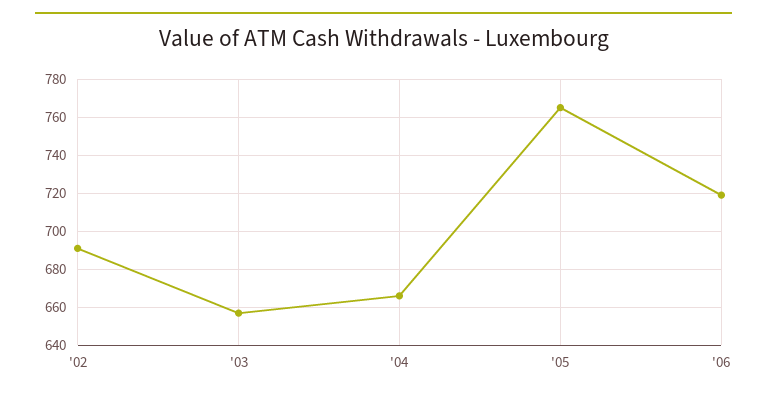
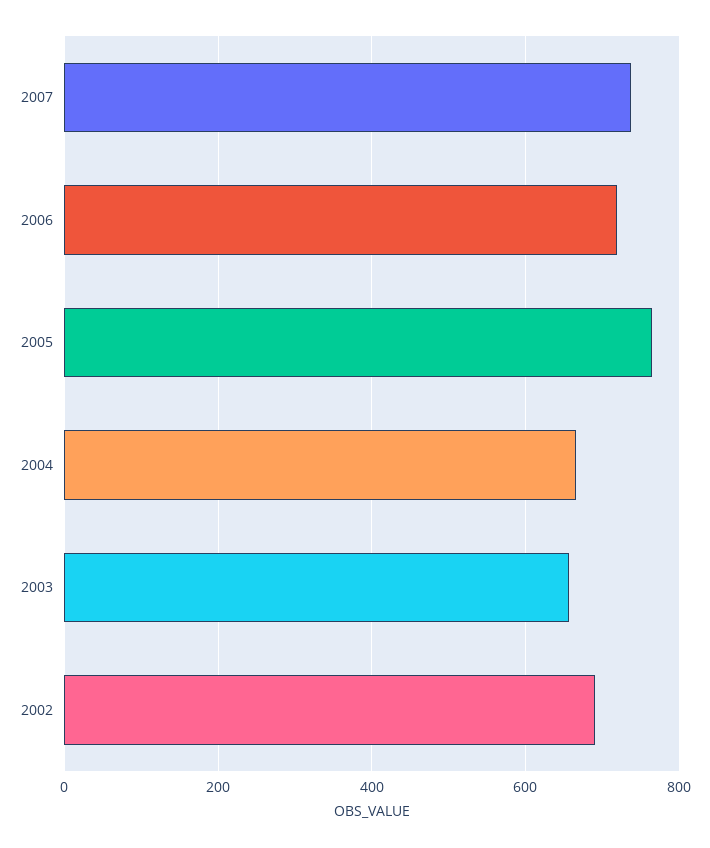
2007: none -> 740

